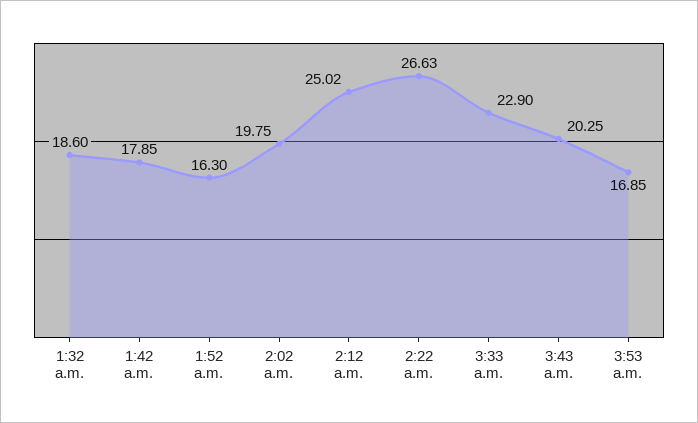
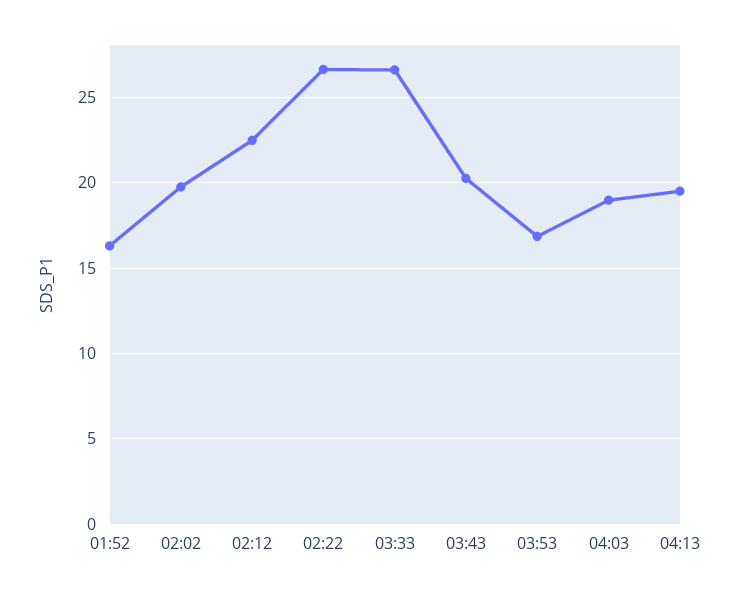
1:32 a.m.: 18.6 -> none
1:42 a.m.: 17.85 -> none
2:12 a.m.: 25.02 -> 22.5
3:33 a.m.: 22.9 -> 26.5
04:03: none -> 19
04:13: none -> 19.5

